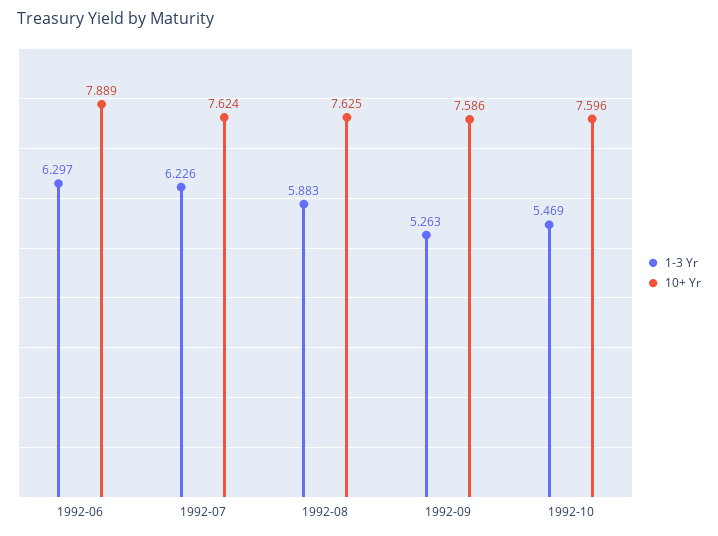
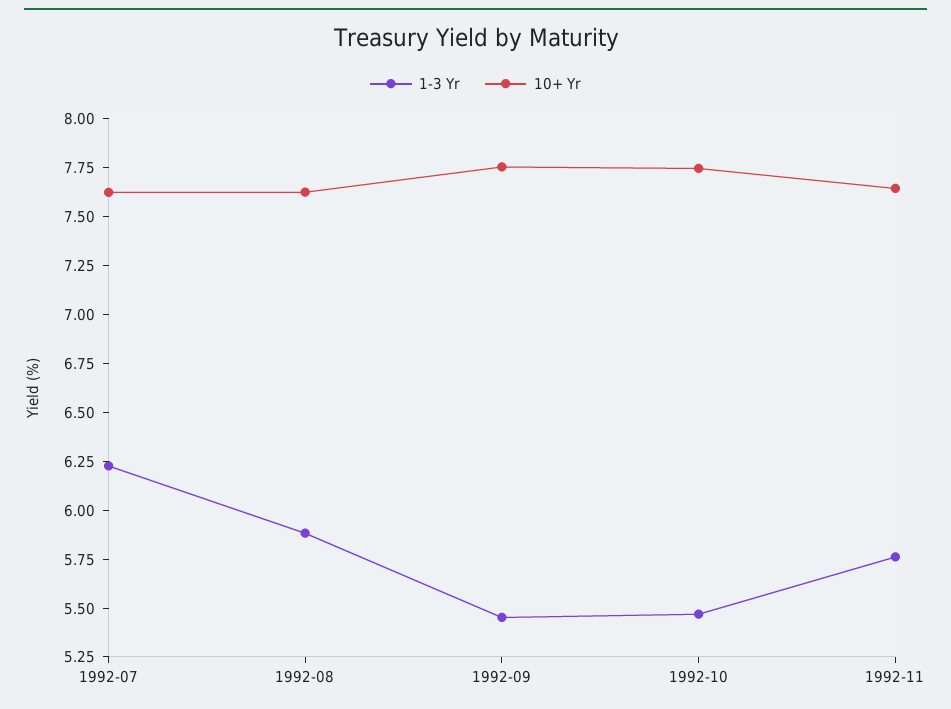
1-3 Yr, 1992-06: 6.297 -> none
10+ Yr, 1992-06: 7.889 -> none
1-3 Yr, 1992-09: 5.263 -> 5.45
10+ Yr, 1992-09: 7.586 -> 7.75
10+ Yr, 1992-10: 7.596 -> 7.75
1-3 Yr, 1992-11: none -> 5.75
10+ Yr, 1992-11: none -> 7.65

